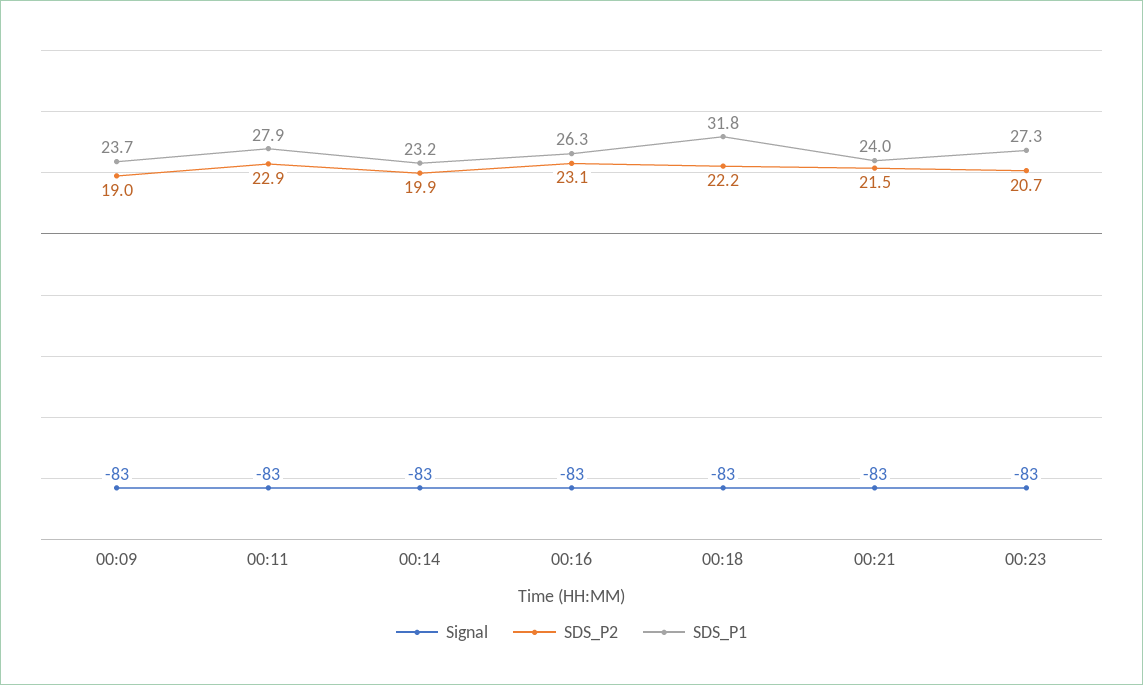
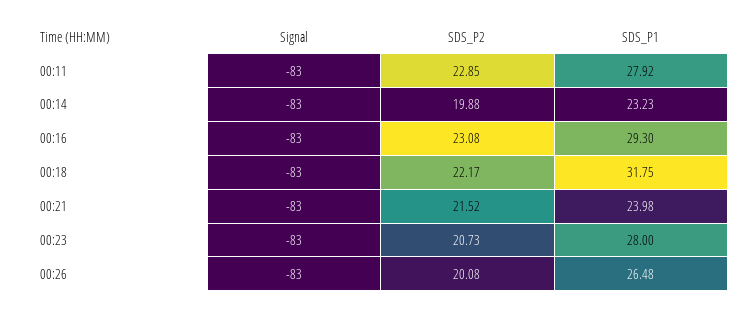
Signal, 00:09: -83 -> none
SDS_P2, 00:09: 19 -> none
SDS_P1, 00:09: 23.7 -> none
SDS_P1, 00:16: 26.3 -> 29.3
SDS_P1, 00:23: 27.3 -> 28
Signal, 00:26: none -> -83
SDS_P2, 00:26: none -> 20.08
SDS_P1, 00:26: none -> 26.48

